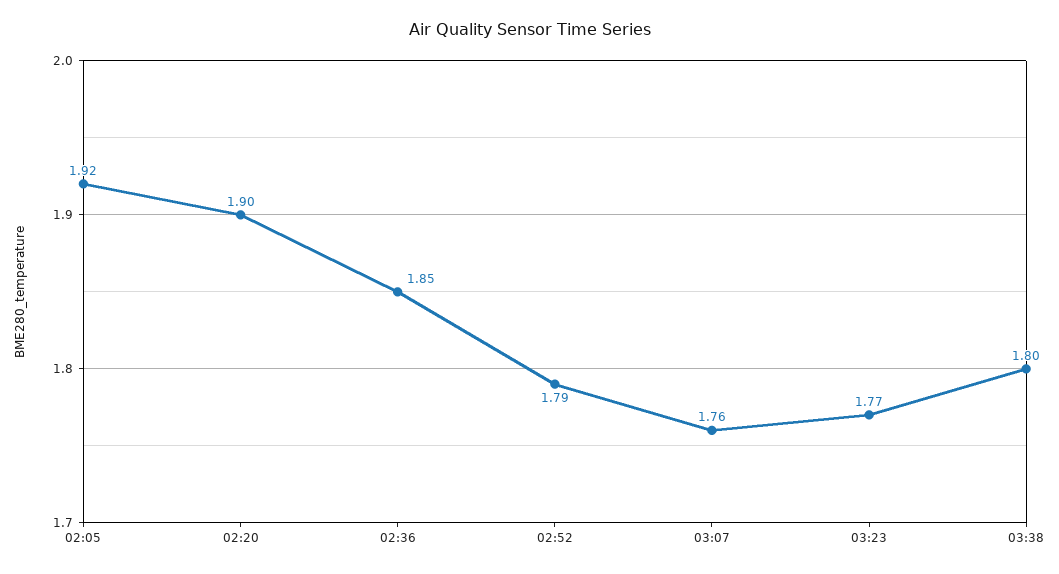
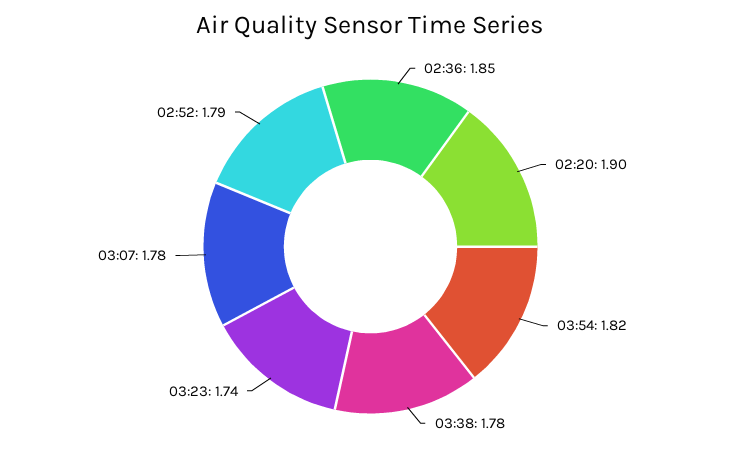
02:05: 1.92 -> none
03:07: 1.76 -> 1.78
03:23: 1.77 -> 1.74
03:38: 1.8 -> 1.78
03:54: none -> 1.82

